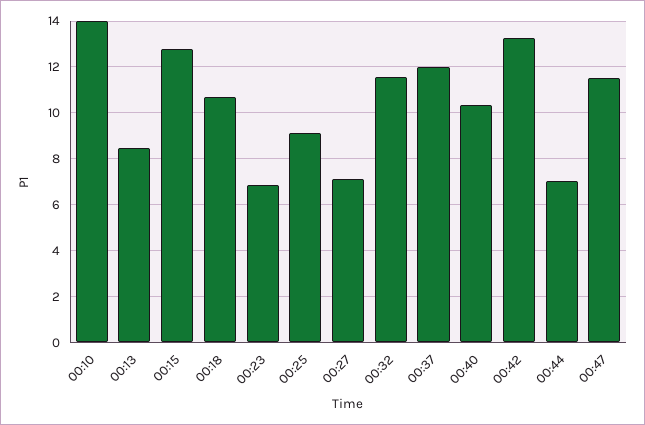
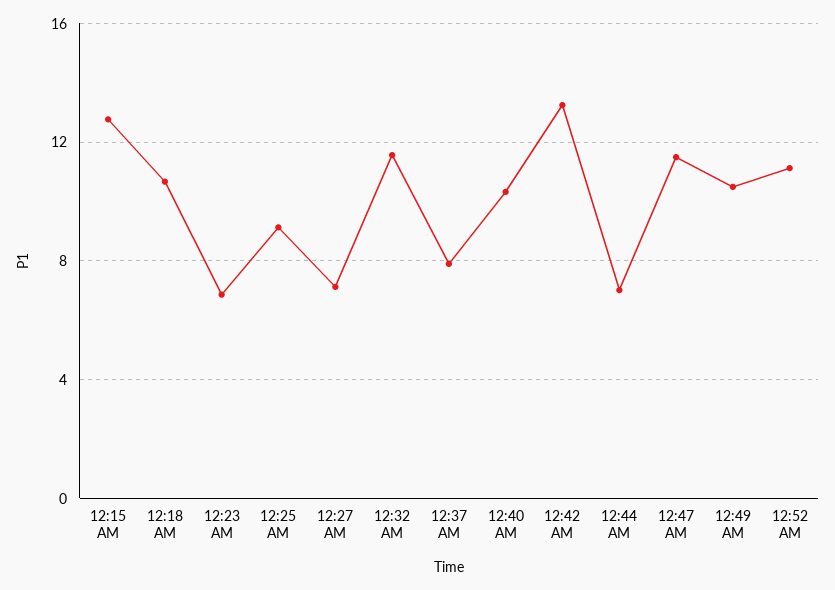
00:10: 14 -> none
00:13: 8.5 -> none
00:37: 12 -> 8
12:49 AM: none -> 10.5
12:52 AM: none -> 11

